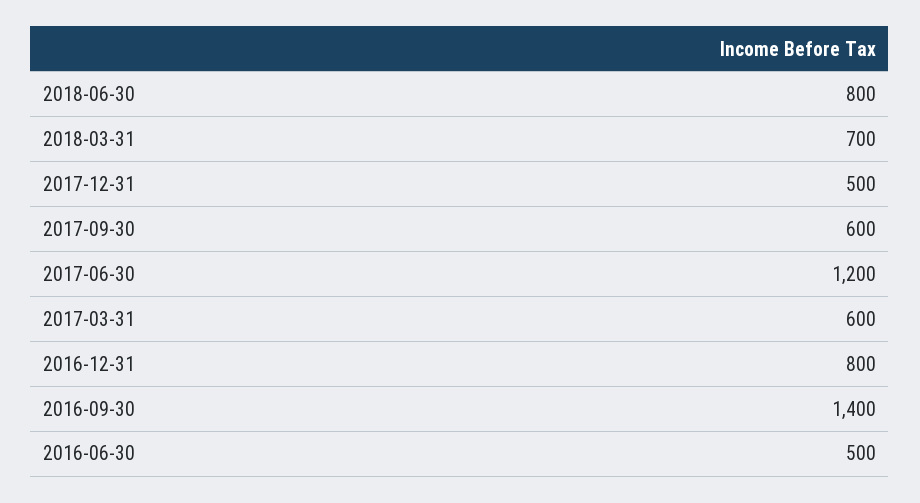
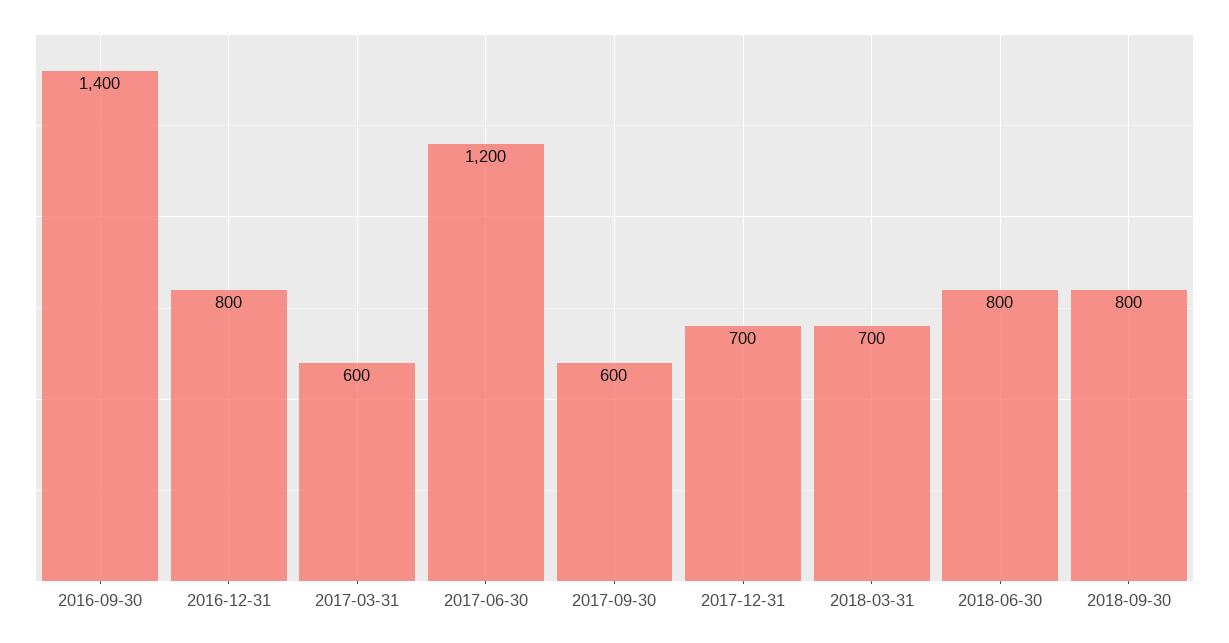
2017-12-31: 500 -> 700
2016-06-30: 500 -> none
2018-09-30: none -> 800

